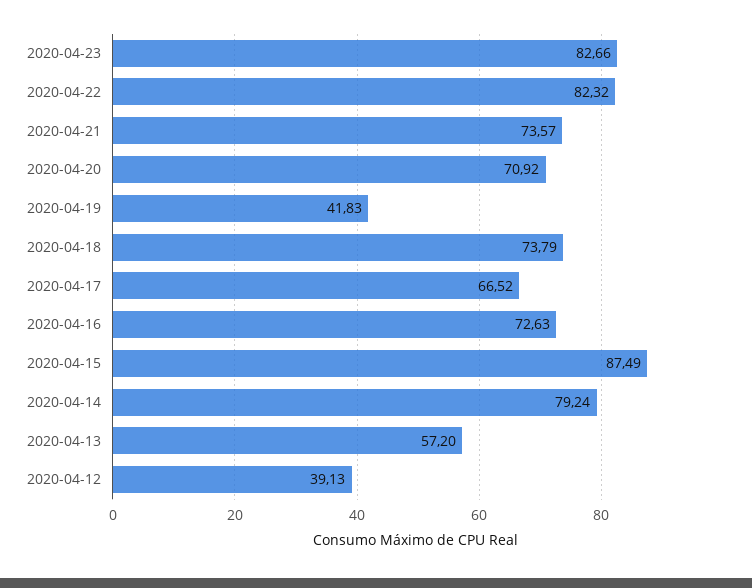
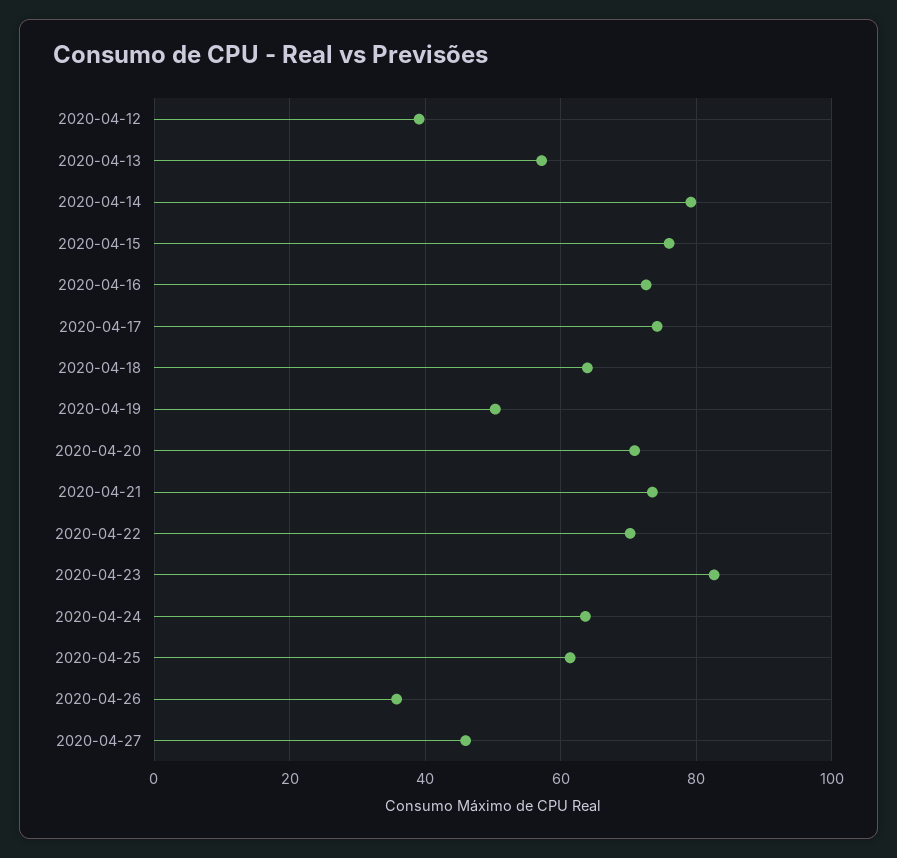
2020-04-22: 82.32 -> 70
2020-04-19: 41.83 -> 50
2020-04-18: 73.79 -> 64
2020-04-17: 66.52 -> 74
2020-04-15: 87.49 -> 76
2020-04-24: none -> 64
2020-04-25: none -> 62
2020-04-26: none -> 36
2020-04-27: none -> 46

